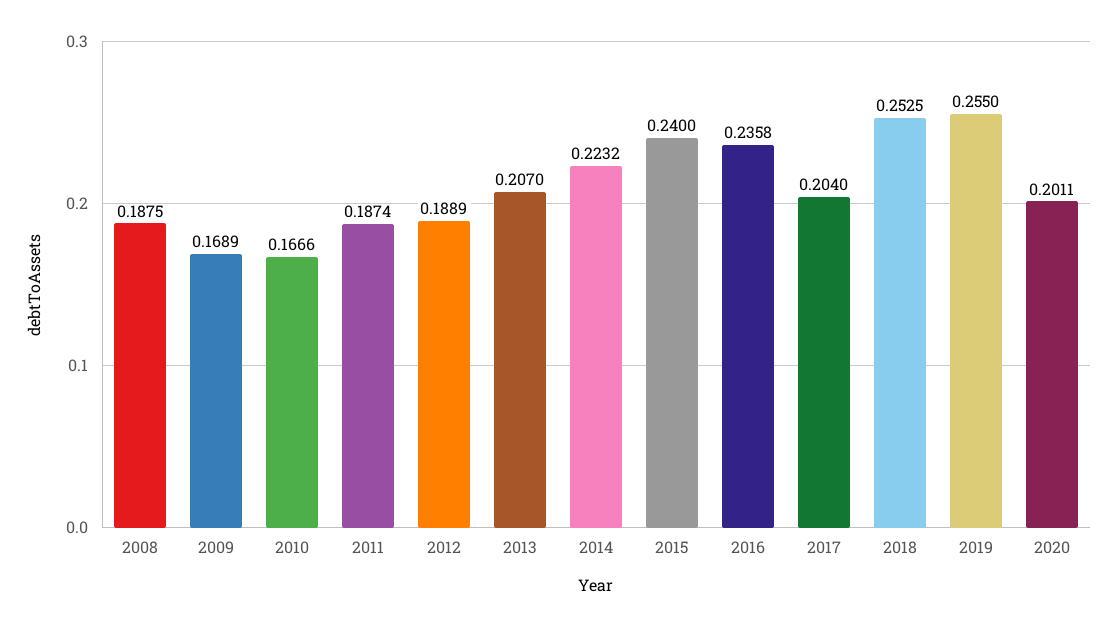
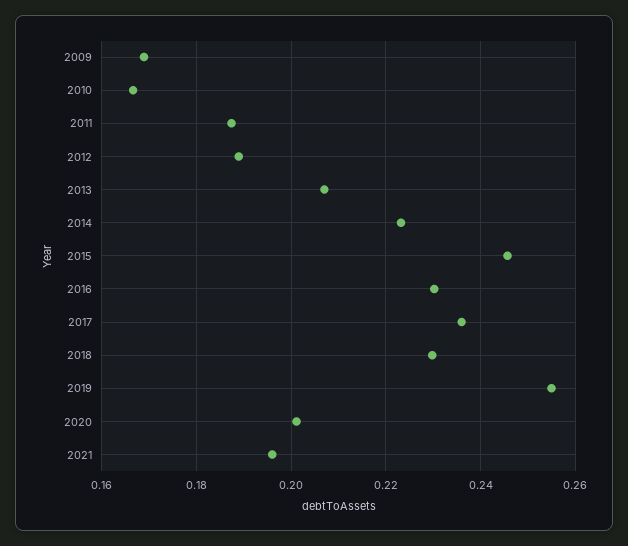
2008: 0.1875 -> none
2015: 0.24 -> 0.246
2016: 0.2358 -> 0.23
2017: 0.204 -> 0.236
2018: 0.2525 -> 0.23
2021: none -> 0.196

